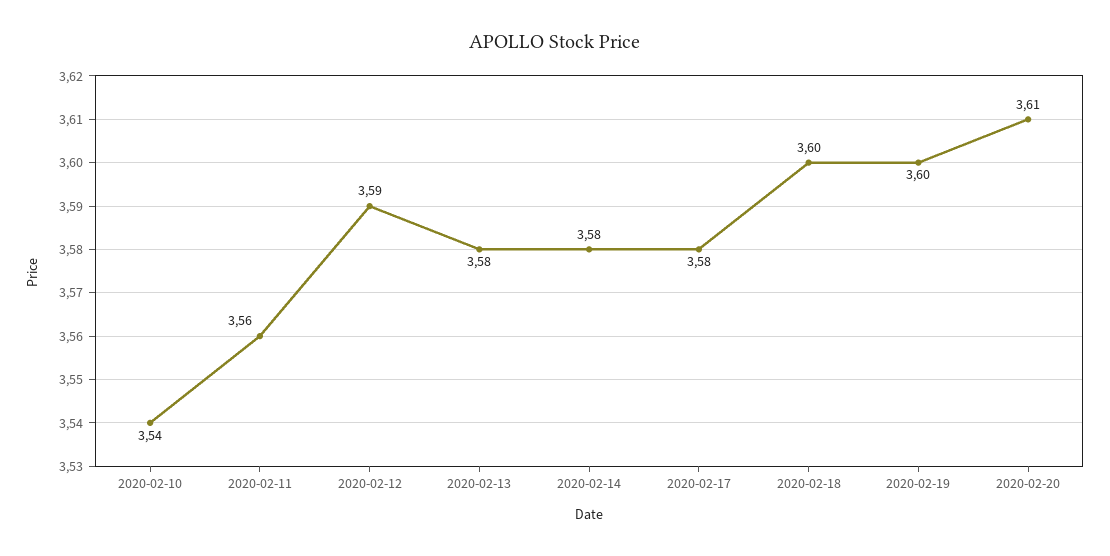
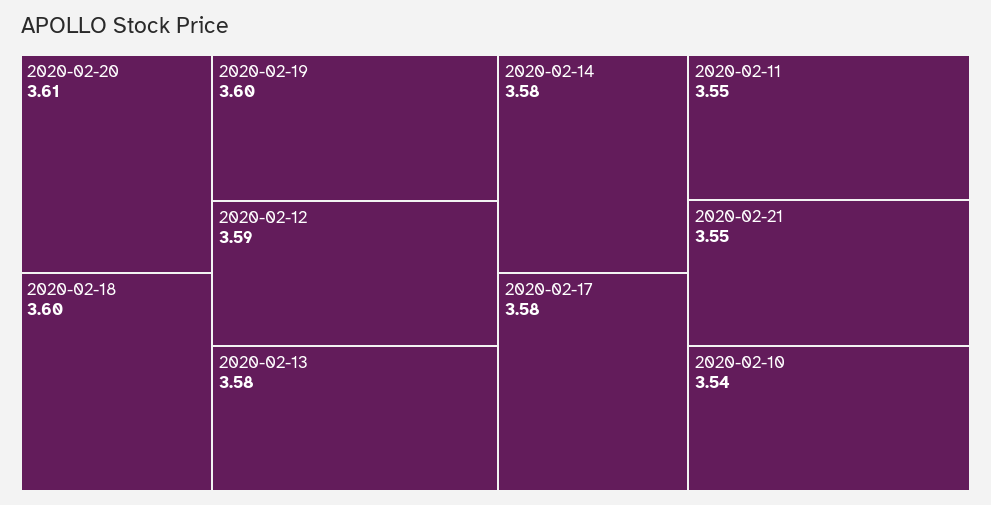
2020-02-11: 3.56 -> 3.55
2020-02-21: none -> 3.55

